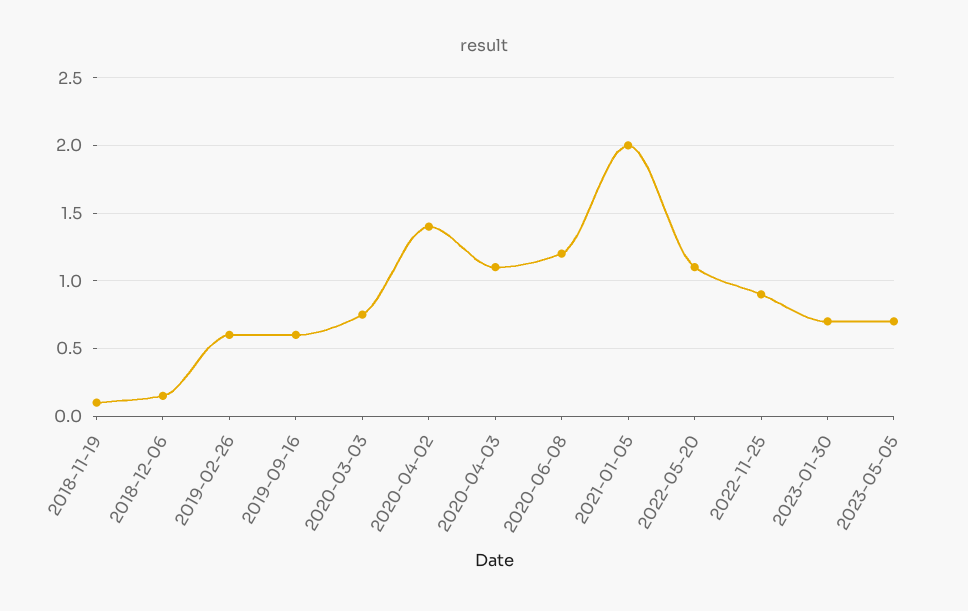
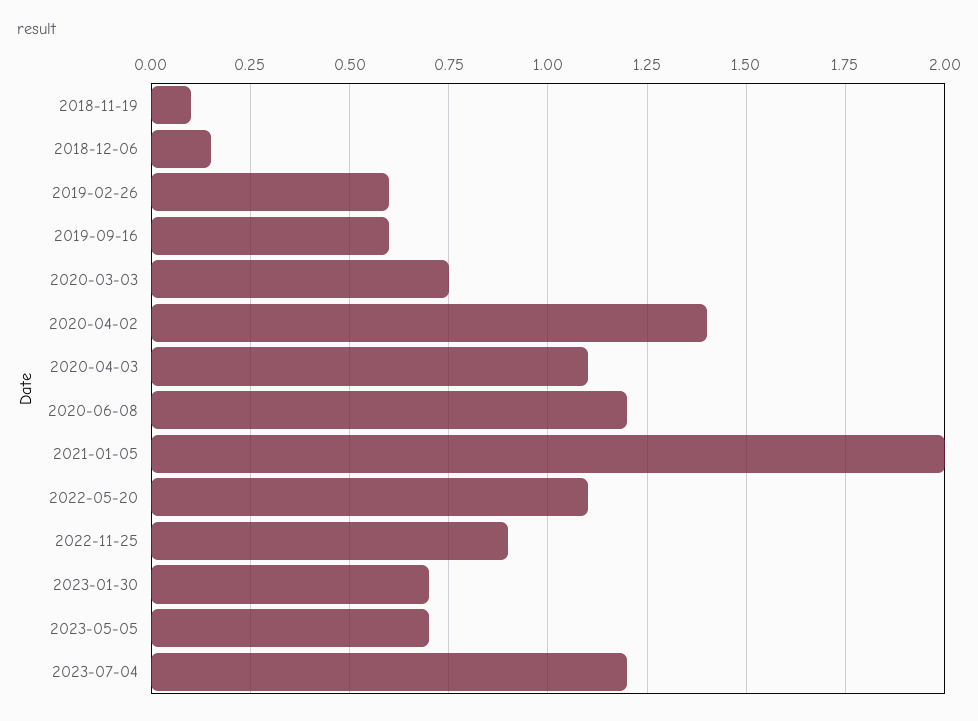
2023-07-04: none -> 1.2

